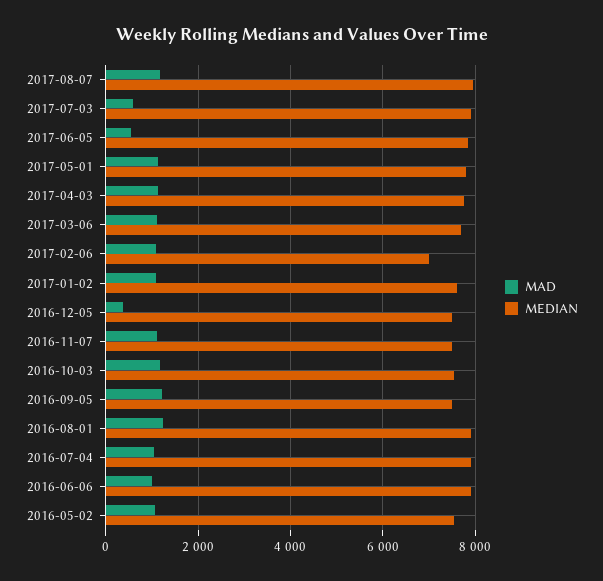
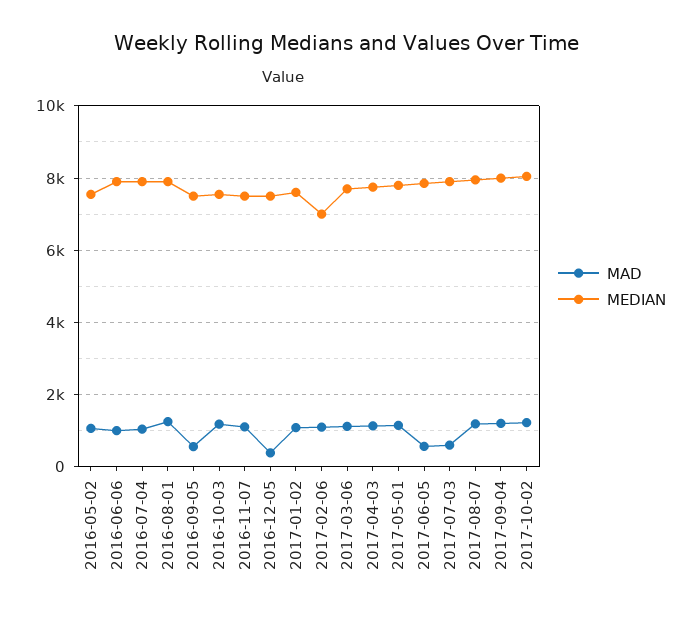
MAD, 2016-09-05: 1200 -> 600
MAD, 2017-09-04: none -> 1200
MEDIAN, 2017-09-04: none -> 8000
MAD, 2017-10-02: none -> 1200
MEDIAN, 2017-10-02: none -> 8000

